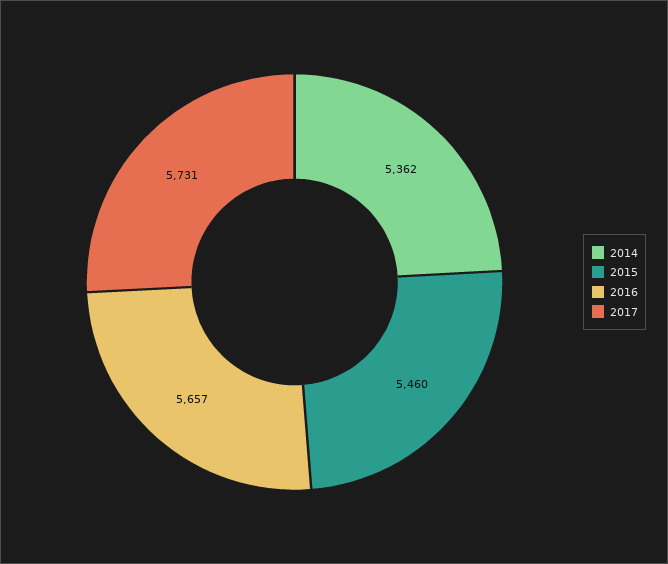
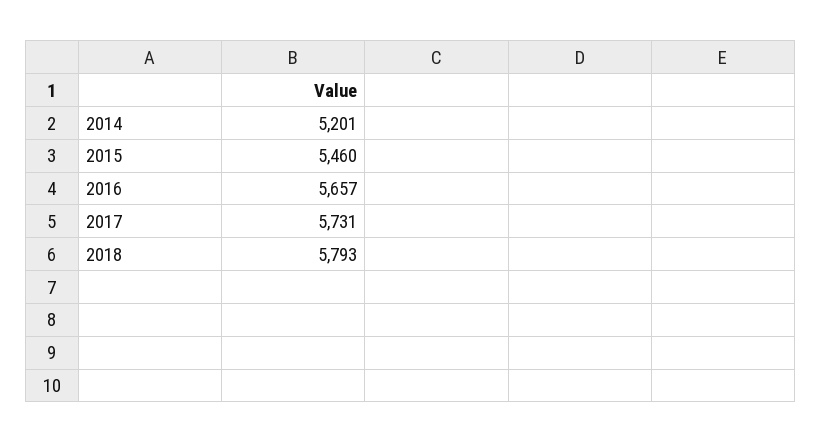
2014: 5362 -> 5201
2018: none -> 5793

